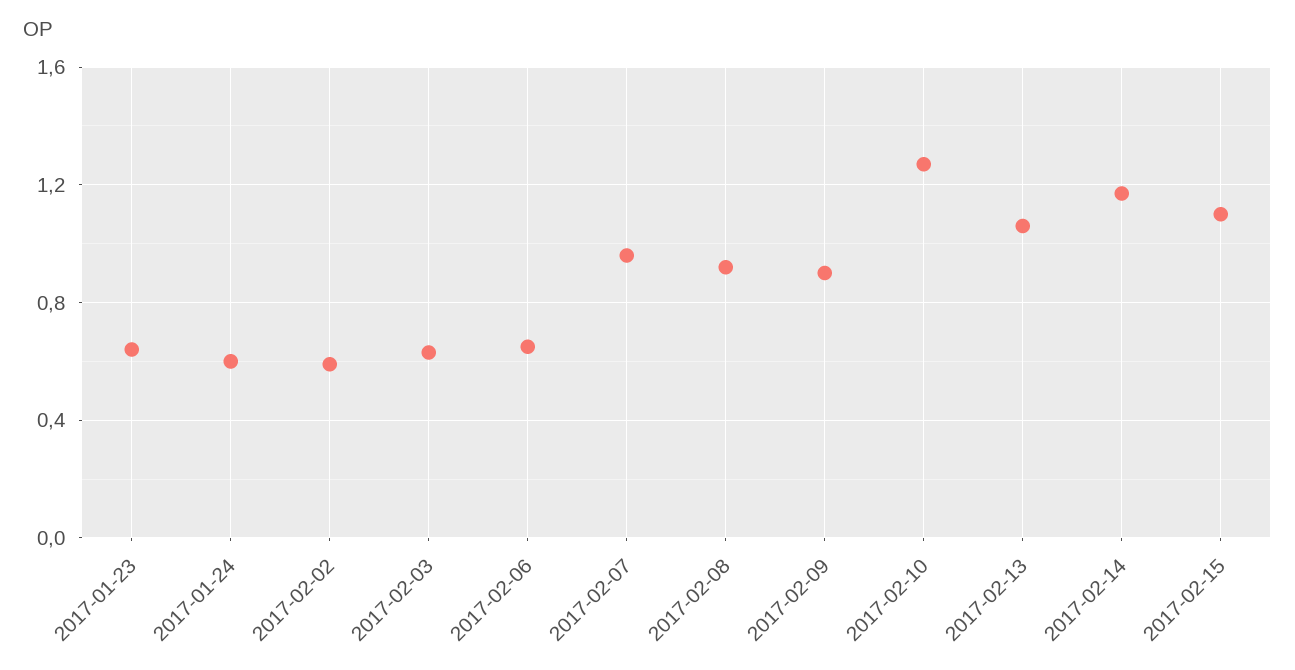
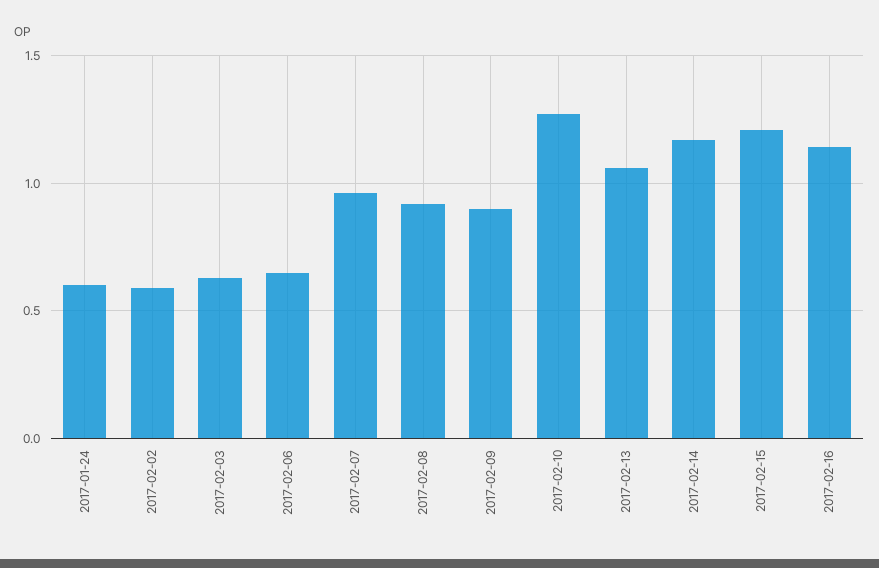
2017-01-23: 0.65 -> none
2017-02-15: 1.1 -> 1.2
2017-02-16: none -> 1.15

